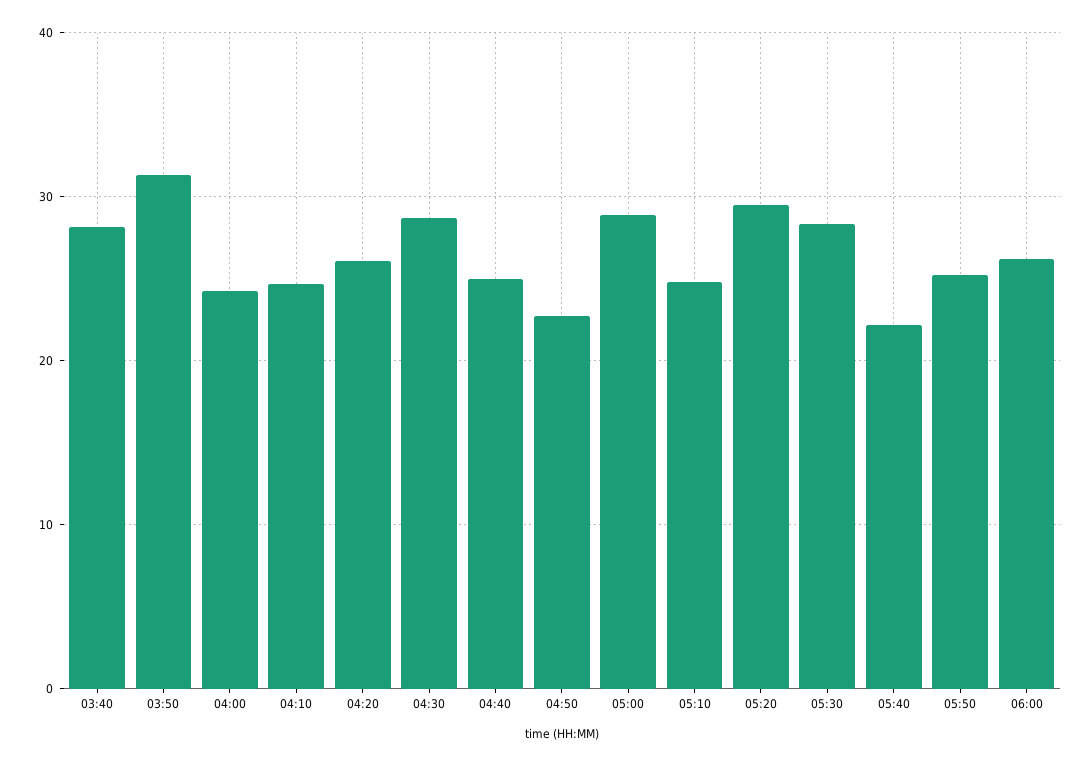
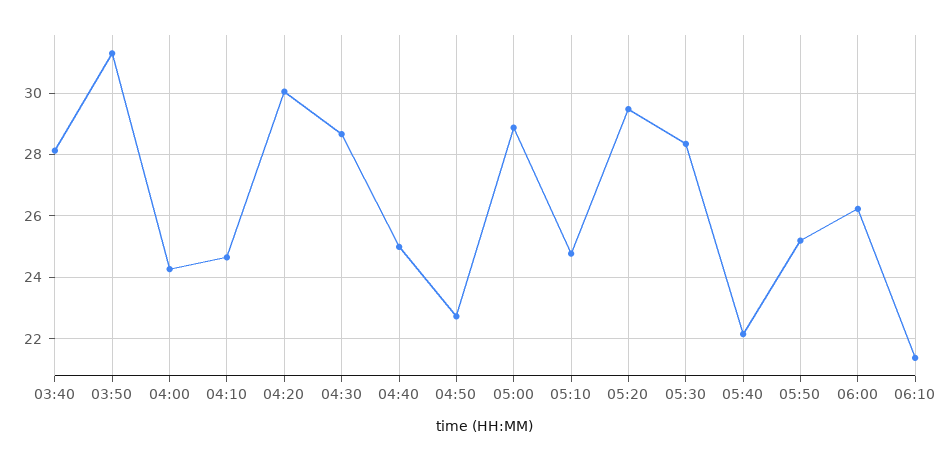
04:20: 26 -> 30
06:10: none -> 21.4

